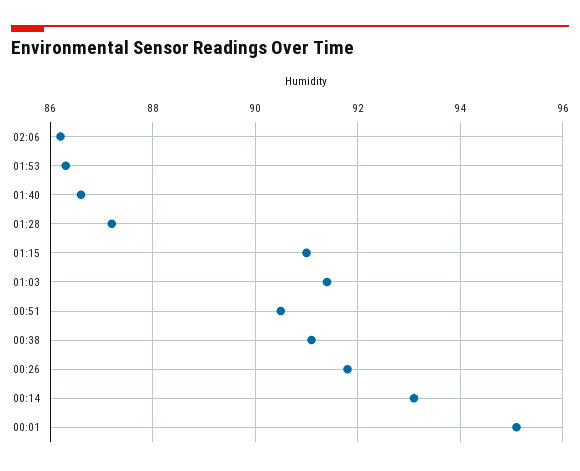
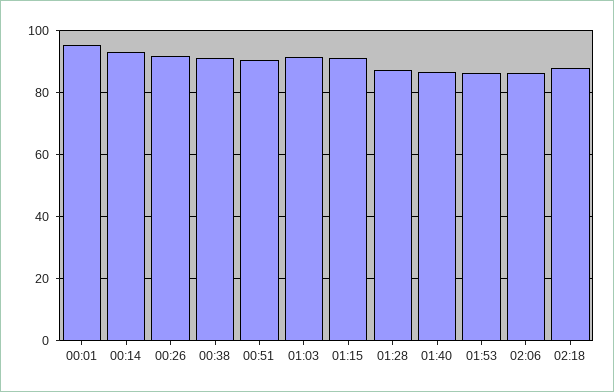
02:18: none -> 88

